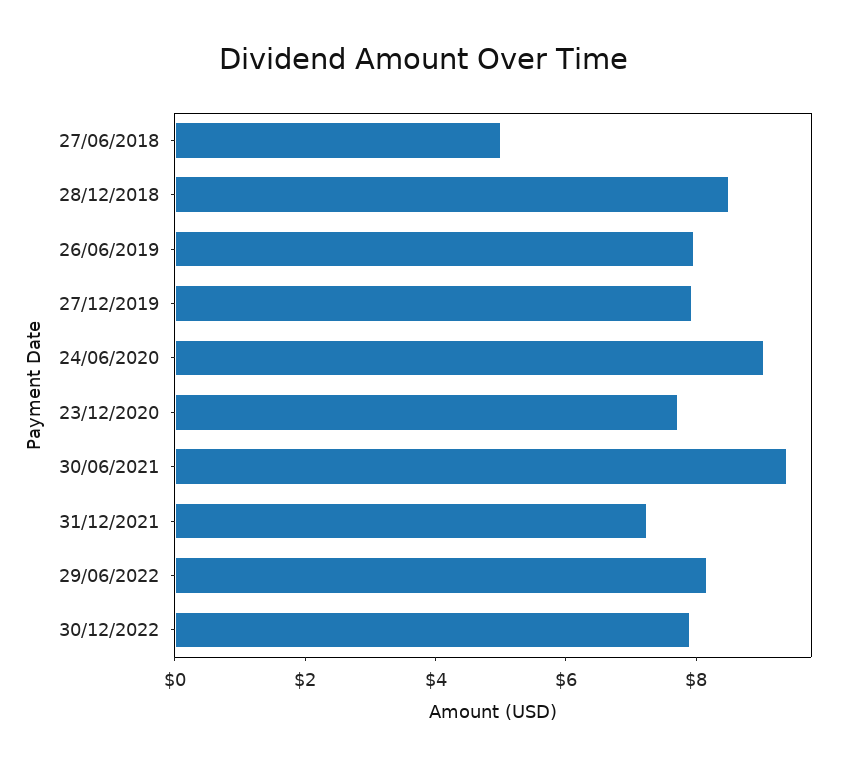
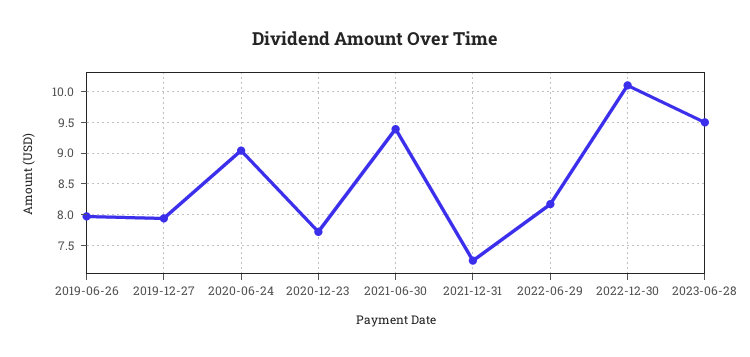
27/06/2018: 5 -> none
28/12/2018: 8.5 -> none
30/12/2022: 8 -> 10.1
2023-06-28: none -> 9.5

